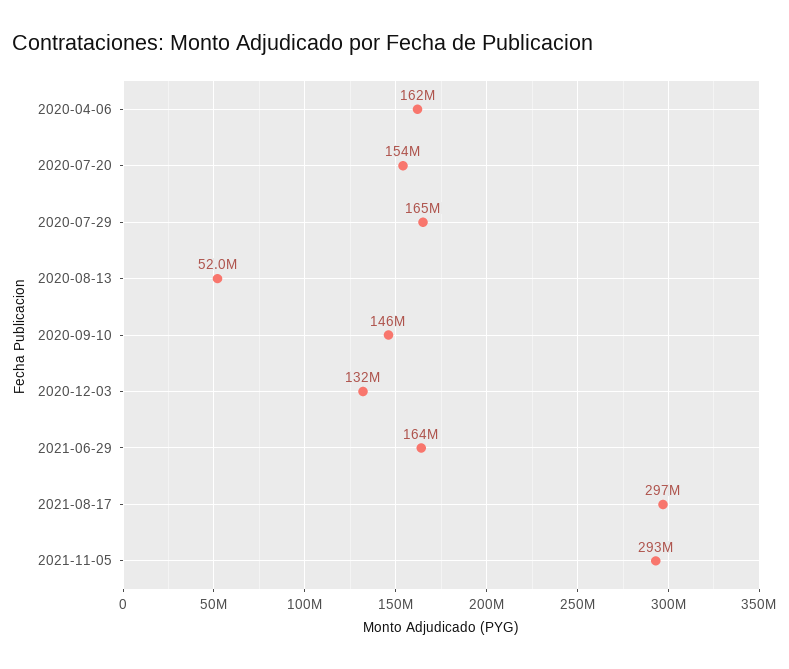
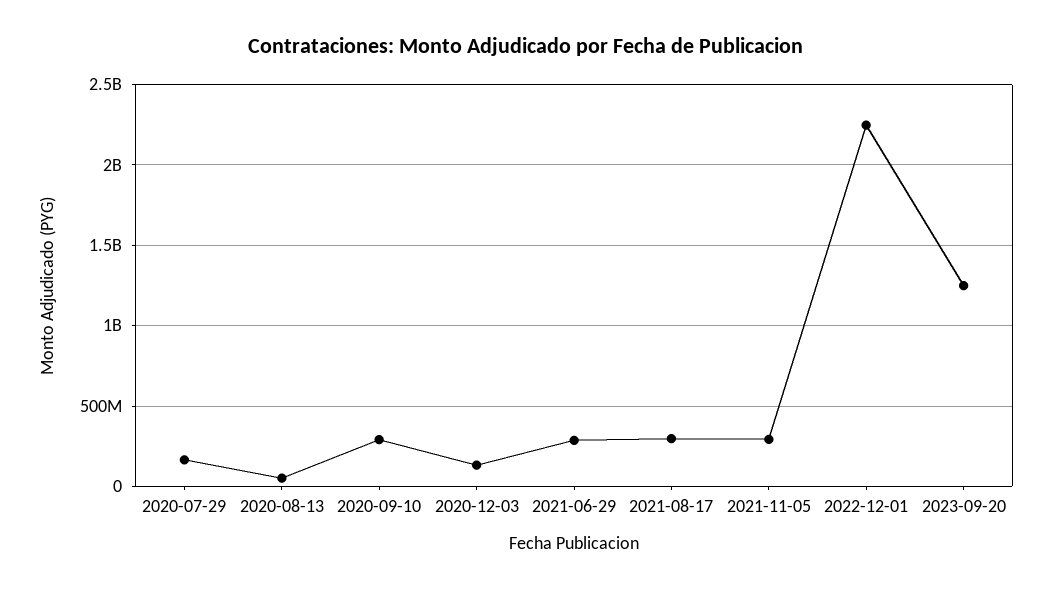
2020-04-06: 162000000 -> none
2020-07-20: 154000000 -> none
2020-09-10: 146000000 -> 300000000
2021-06-29: 164000000 -> 300000000
2022-12-01: none -> 2250000000
2023-09-20: none -> 1250000000

